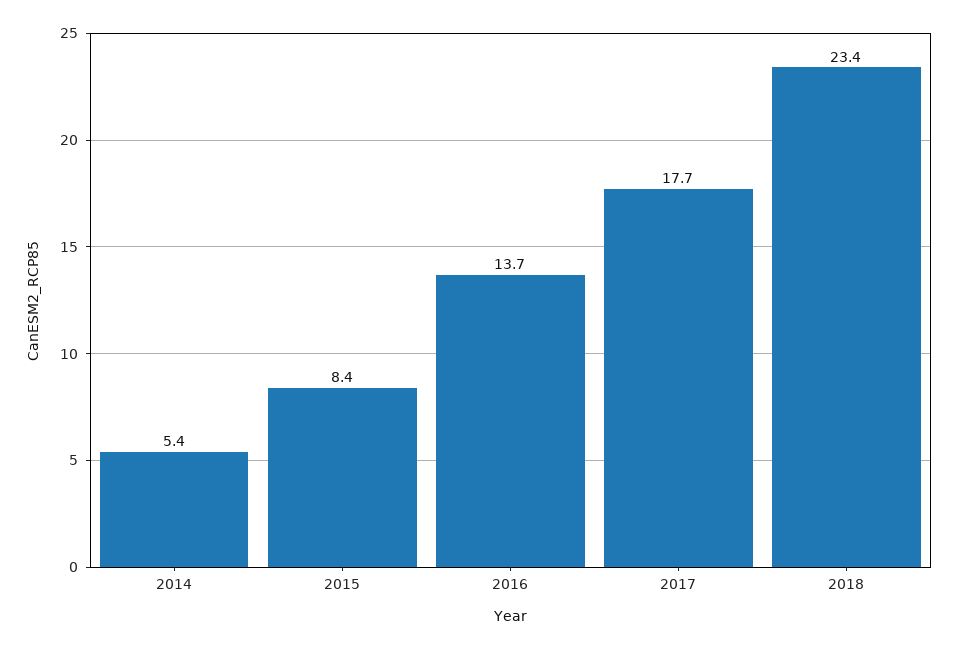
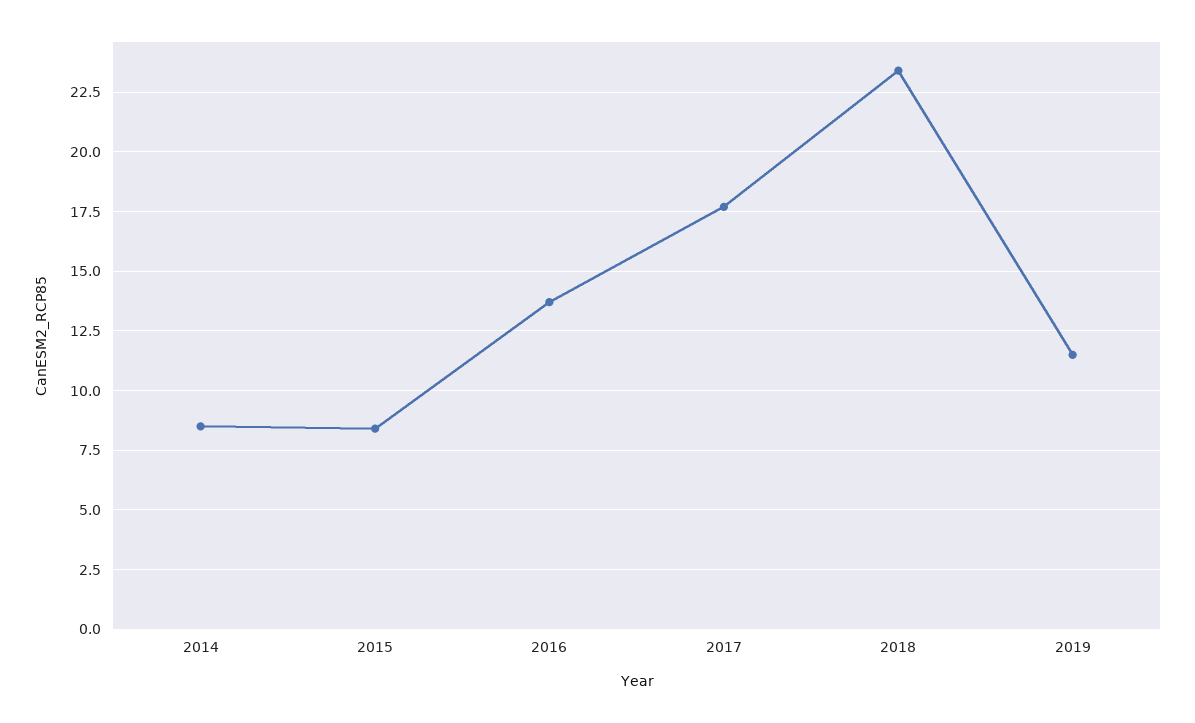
2014: 5.4 -> 8.5
2019: none -> 11.5

